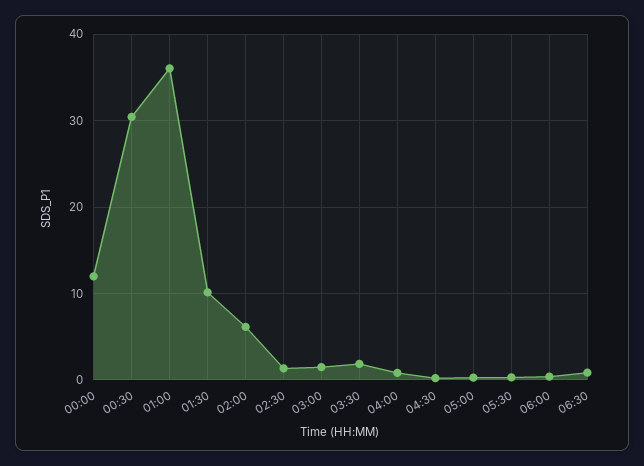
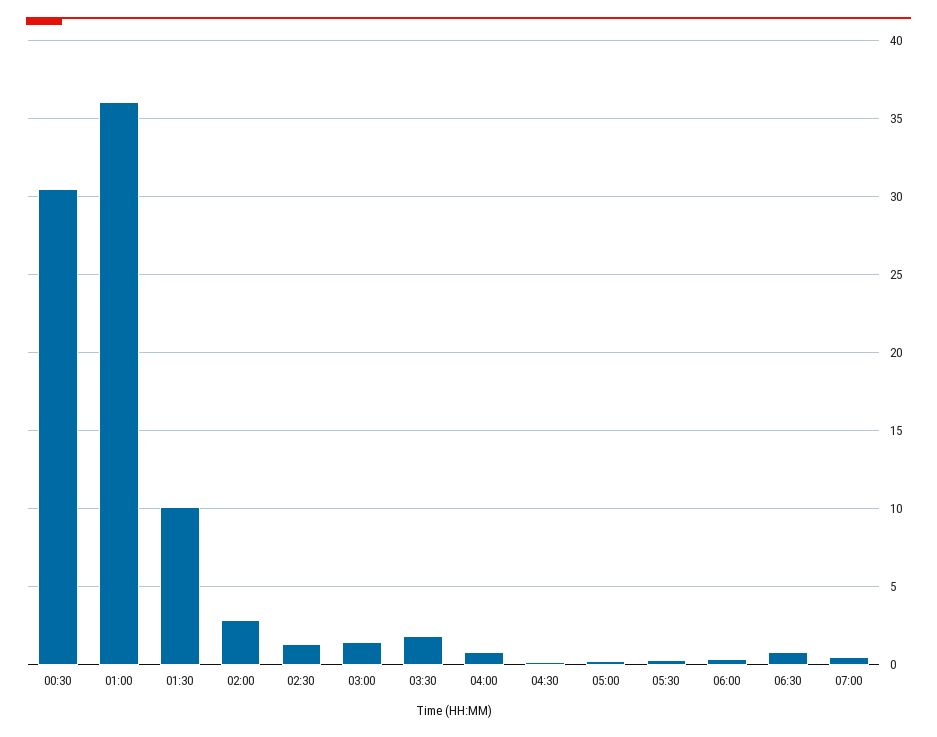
00:00: 12 -> none
02:00: 6 -> 3
07:00: none -> 0.5

